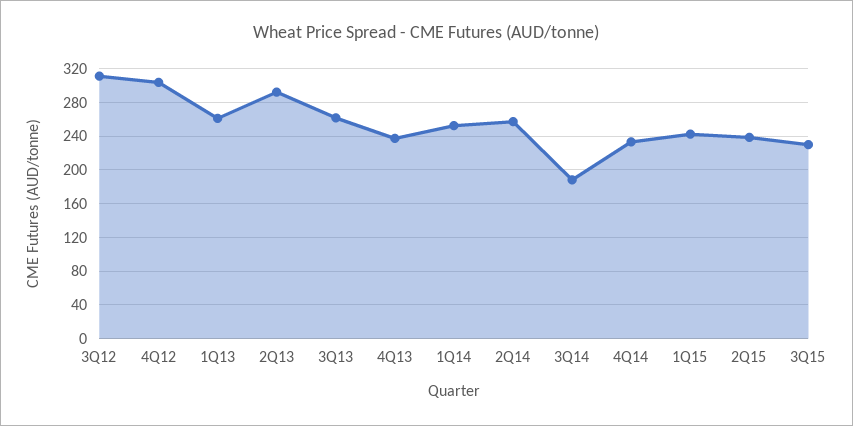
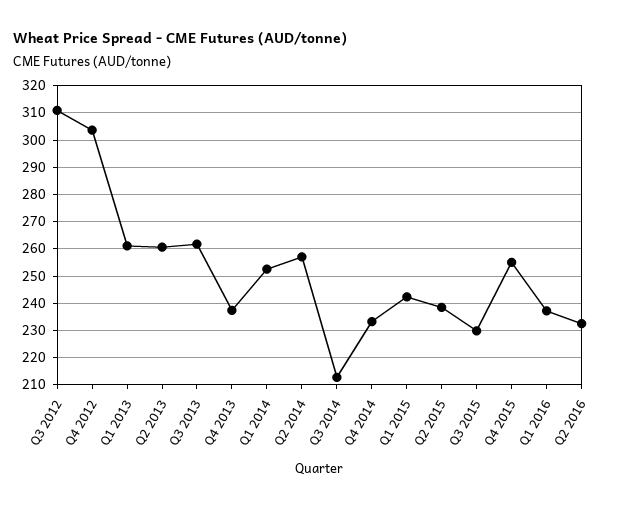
2Q13: 290 -> 260
3Q14: 190 -> 212.5
Q4 2015: none -> 255
Q1 2016: none -> 237.5
Q2 2016: none -> 232.5

